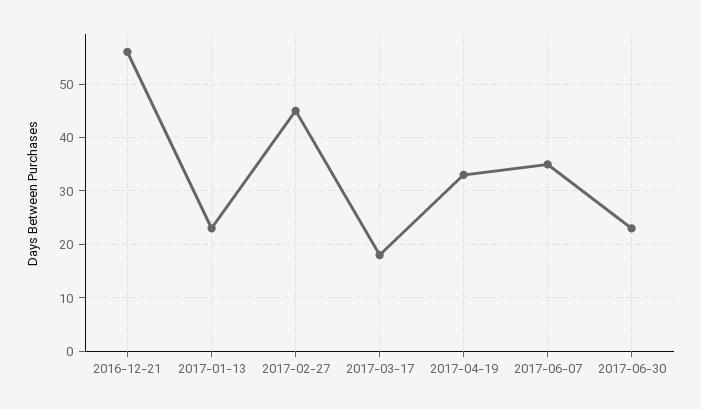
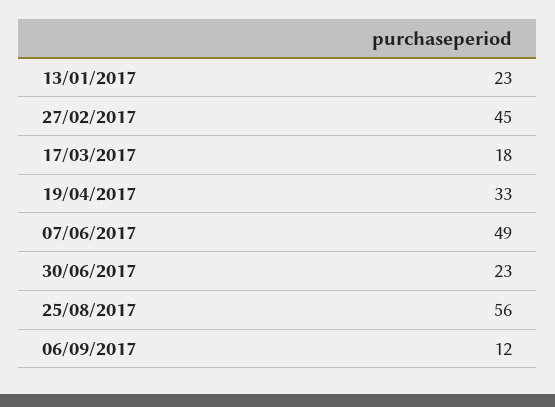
2016-12-21: 55 -> none
2017-06-07: 35 -> 49
25/08/2017: none -> 56
06/09/2017: none -> 12

